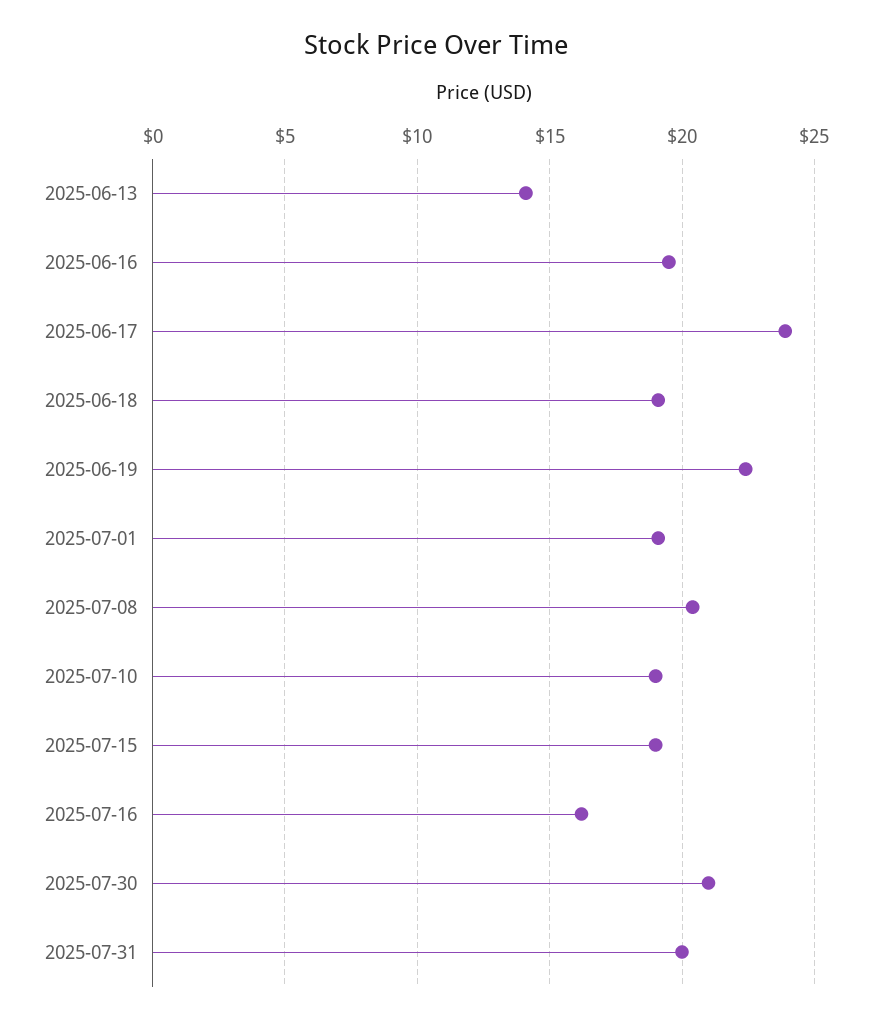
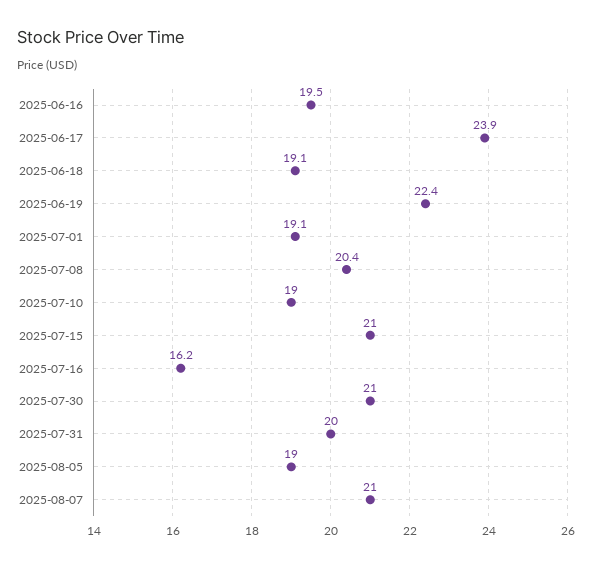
2025-06-13: 14 -> none
2025-07-15: 19 -> 21
2025-08-05: none -> 19
2025-08-07: none -> 21

